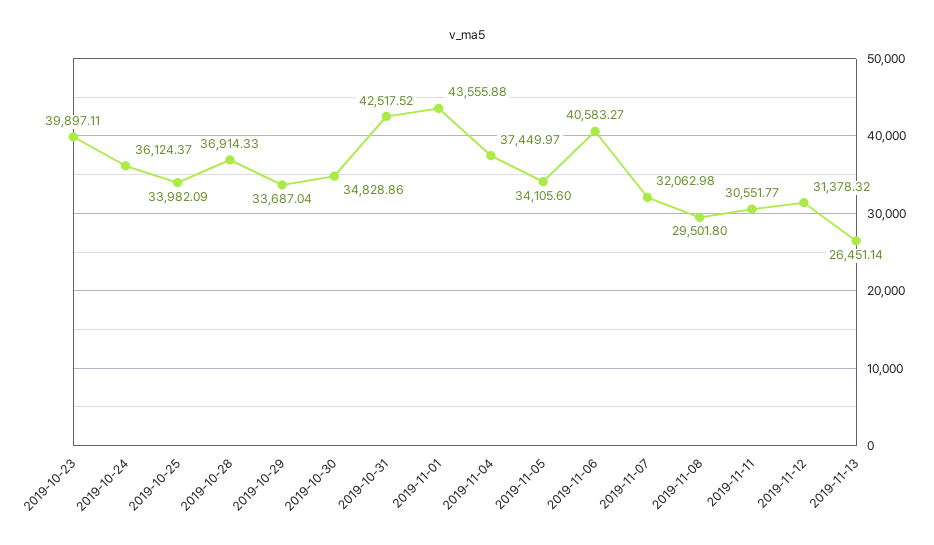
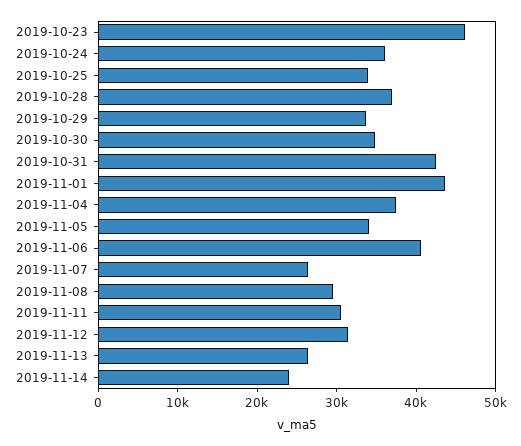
2019-10-23: 39897.11 -> 46000
2019-11-07: 32062.98 -> 26000
2019-11-14: none -> 24000

